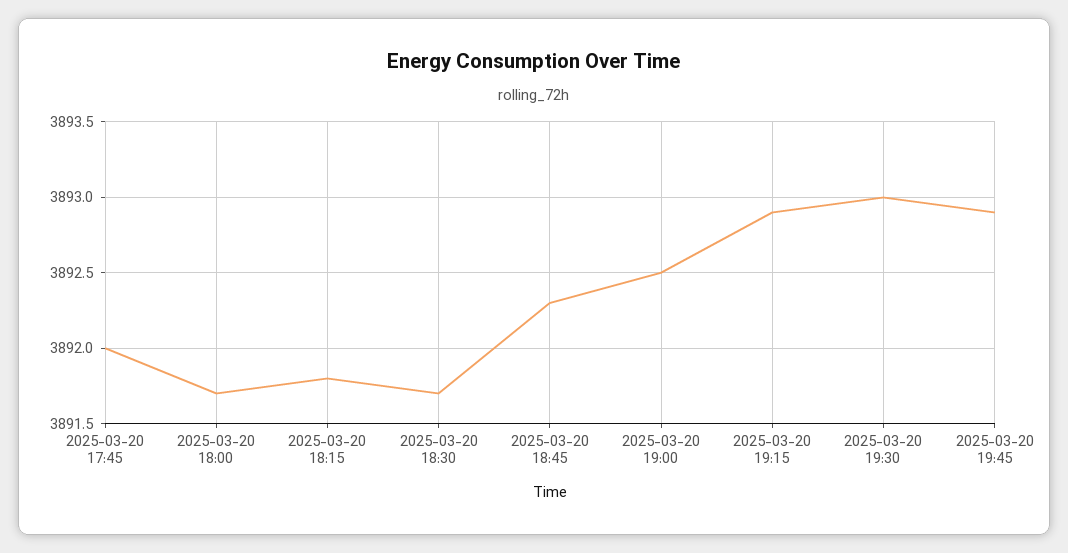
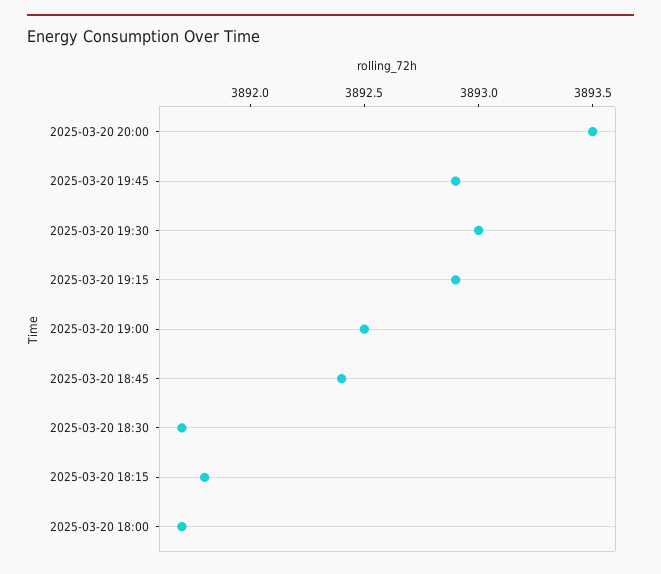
2025-03-20 17:45: 3892 -> none
2025-03-20 18:45: 3892.3 -> 3892.4
2025-03-20 20:00: none -> 3893.5

